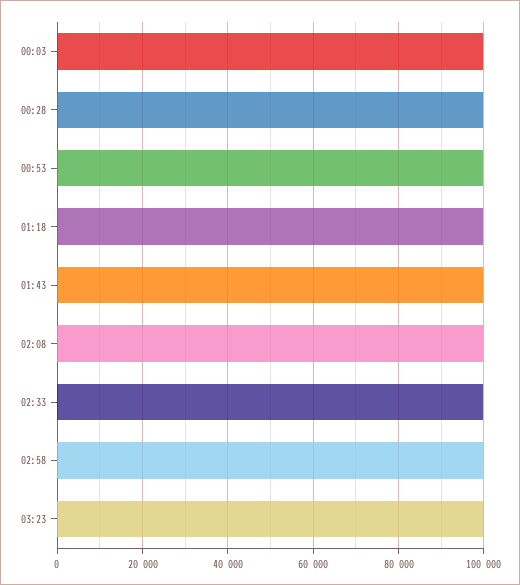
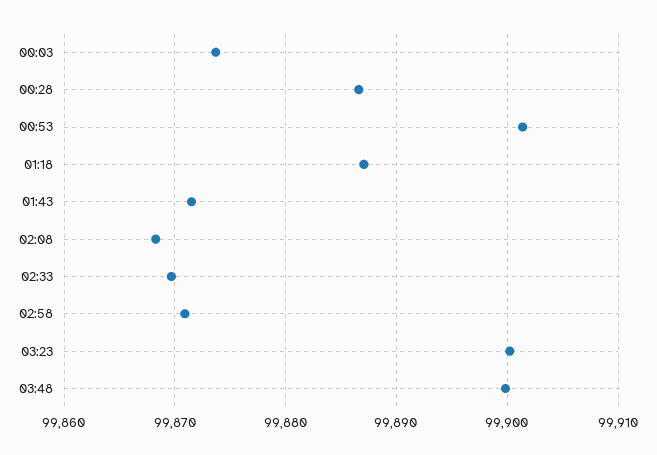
03:48: none -> 99900

